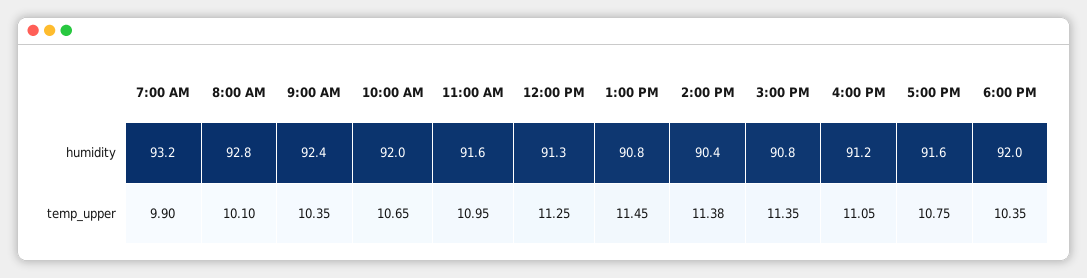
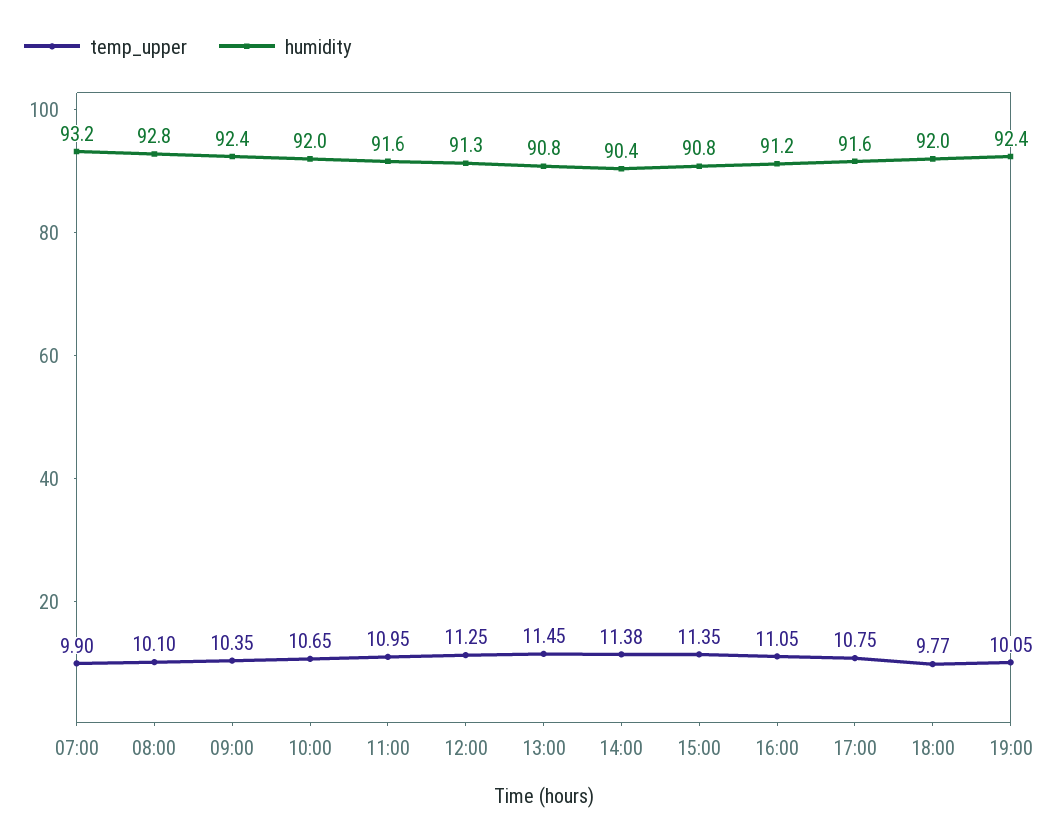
temp_upper, 6:00 PM: 10.35 -> 9.77
temp_upper, 19:00: none -> 10.05
humidity, 19:00: none -> 92.4

